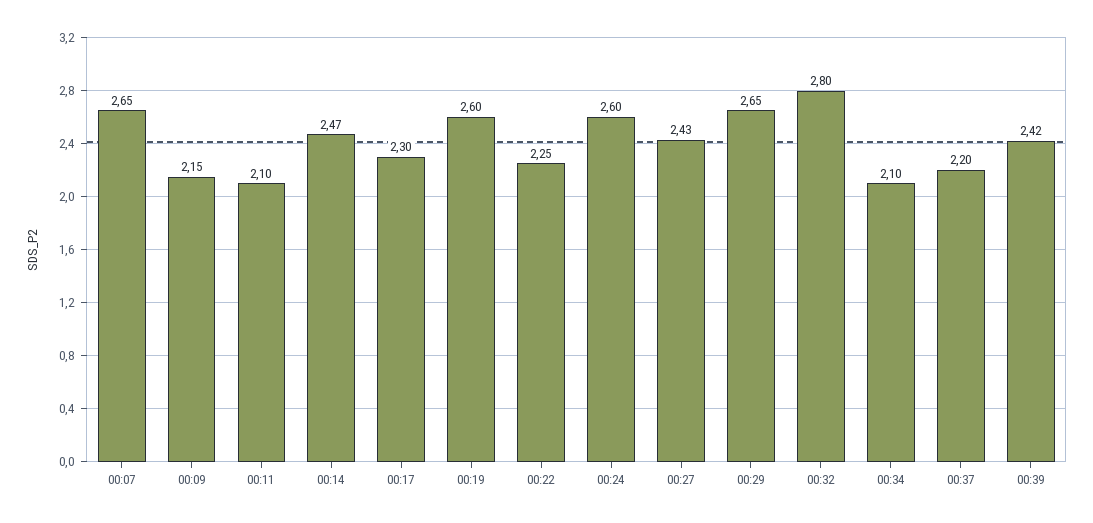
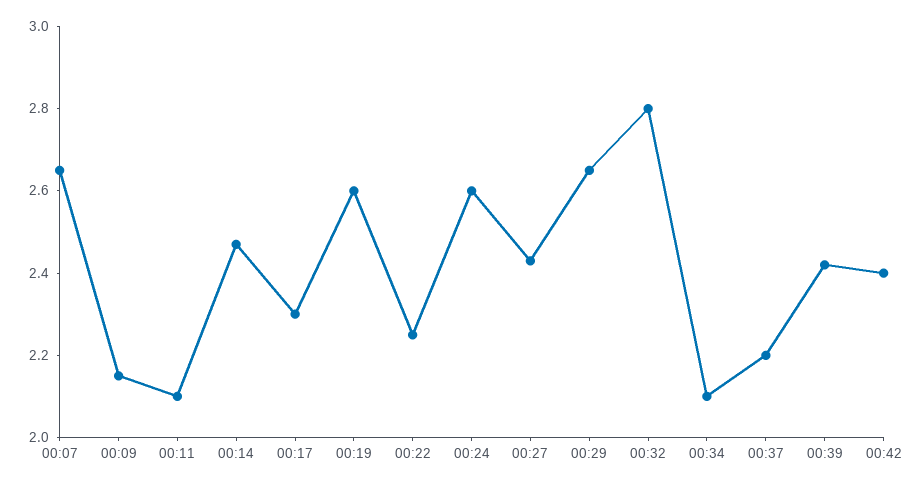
00:42: none -> 2.4

